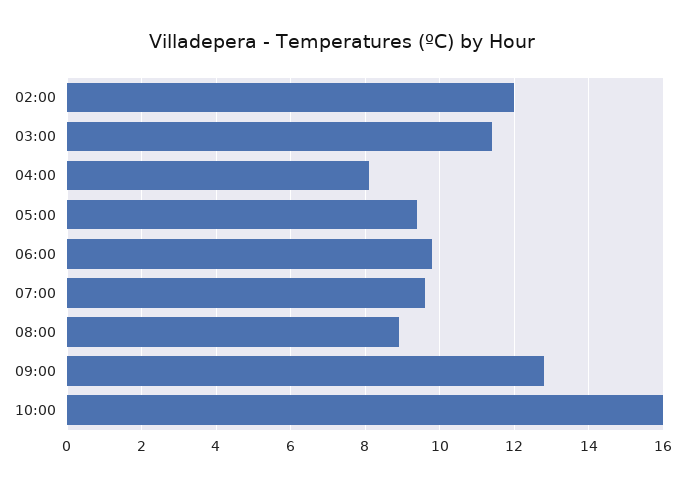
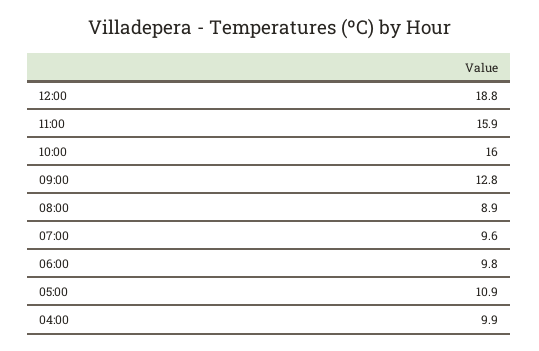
02:00: 12 -> none
03:00: 11.5 -> none
04:00: 8 -> 9.9
05:00: 9.5 -> 10.9
12:00: none -> 18.8
11:00: none -> 15.9

